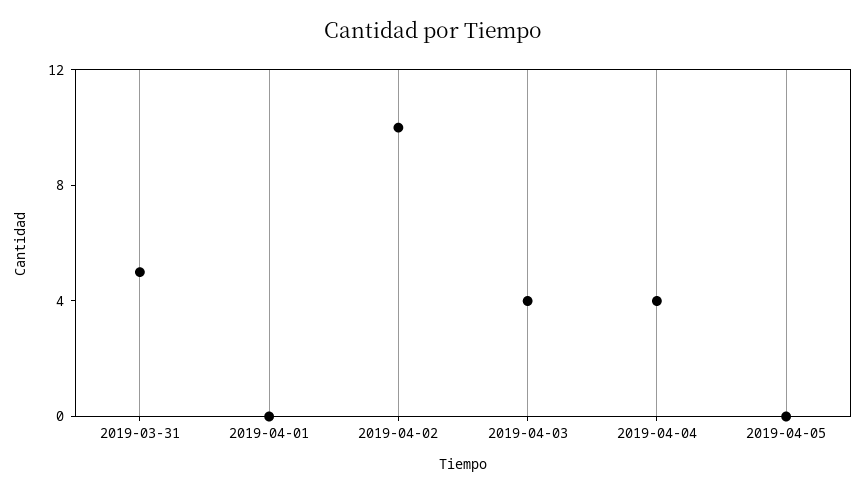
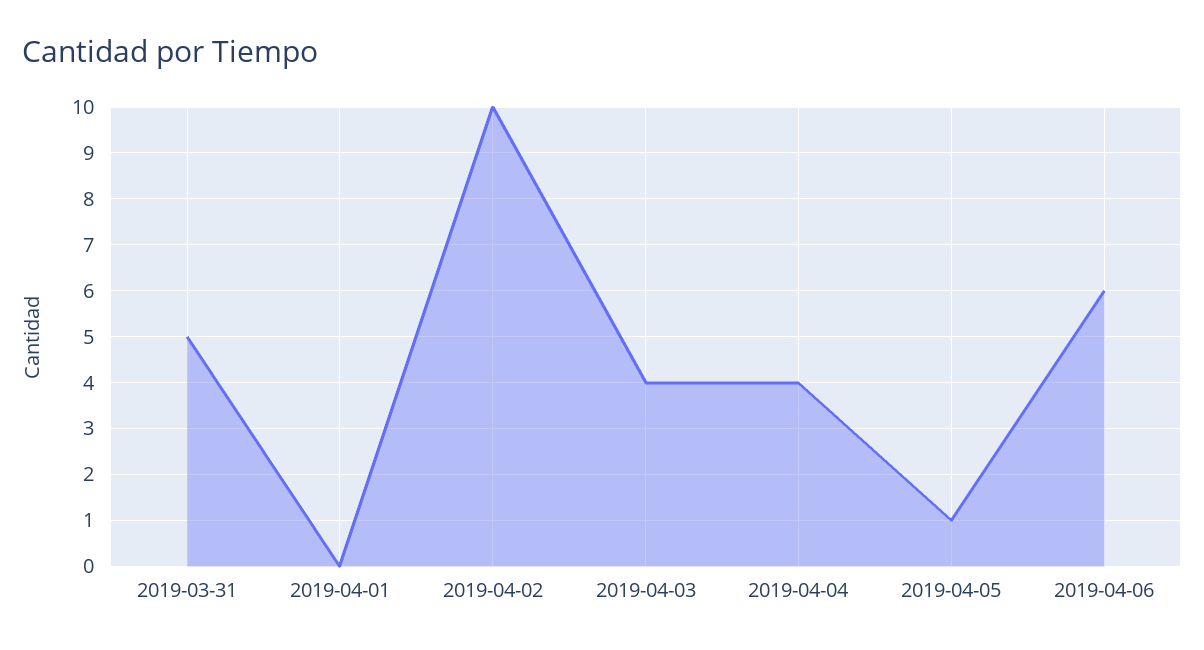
2019-04-05: 0 -> 1
2019-04-06: none -> 6

